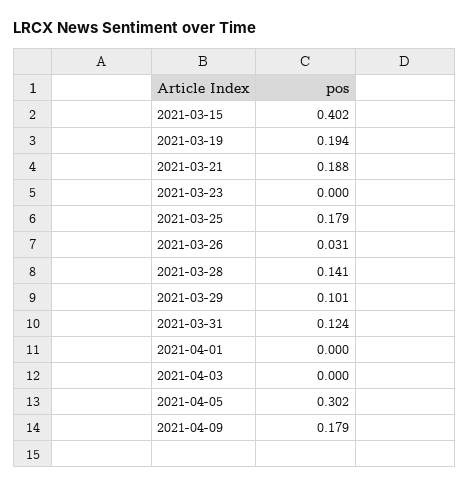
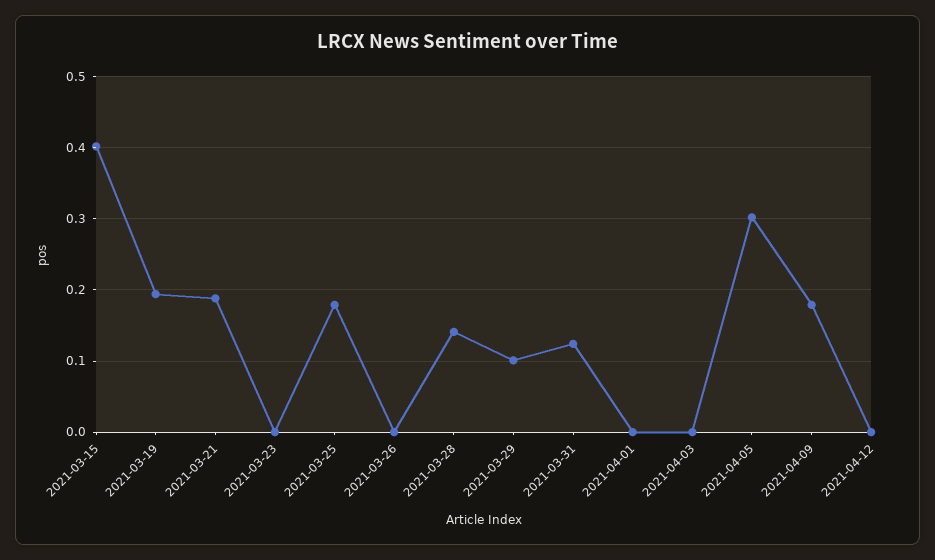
2021-03-26: 0.031 -> 0
2021-04-12: none -> 0

